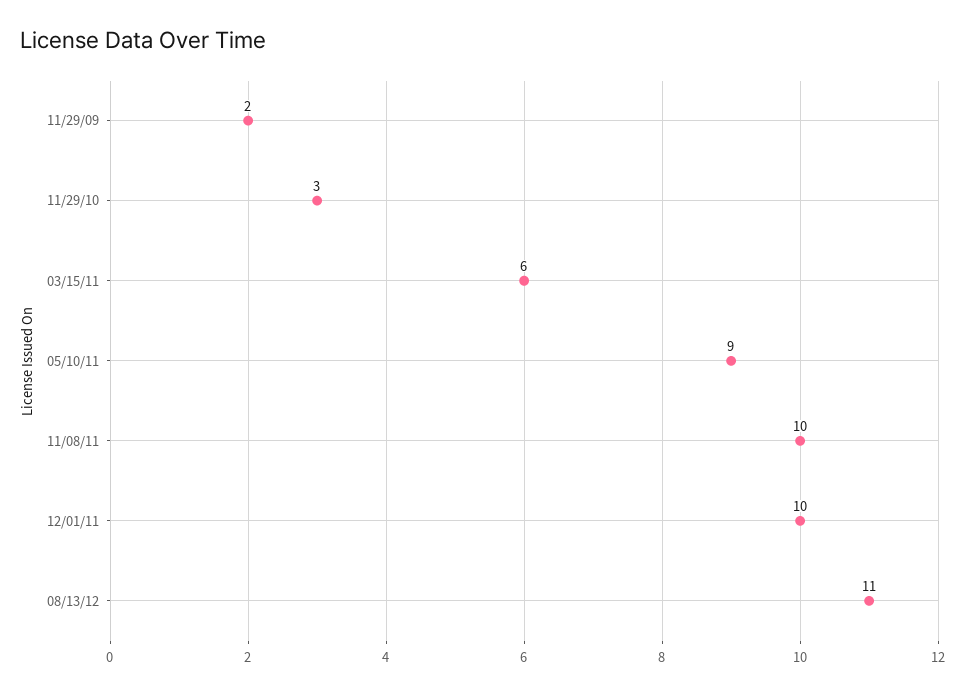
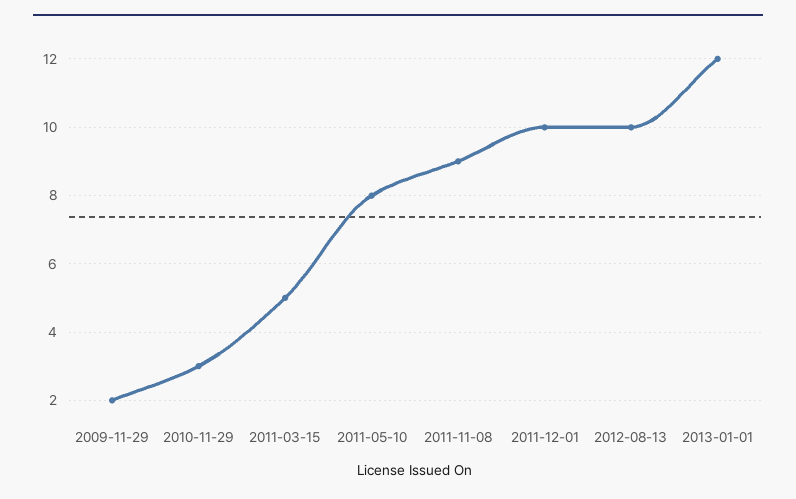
03/15/11: 6 -> 5
05/10/11: 9 -> 8
11/08/11: 10 -> 9
08/13/12: 11 -> 10
2013-01-01: none -> 12

